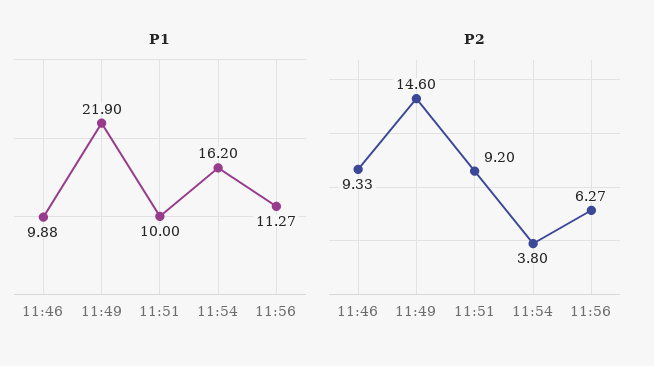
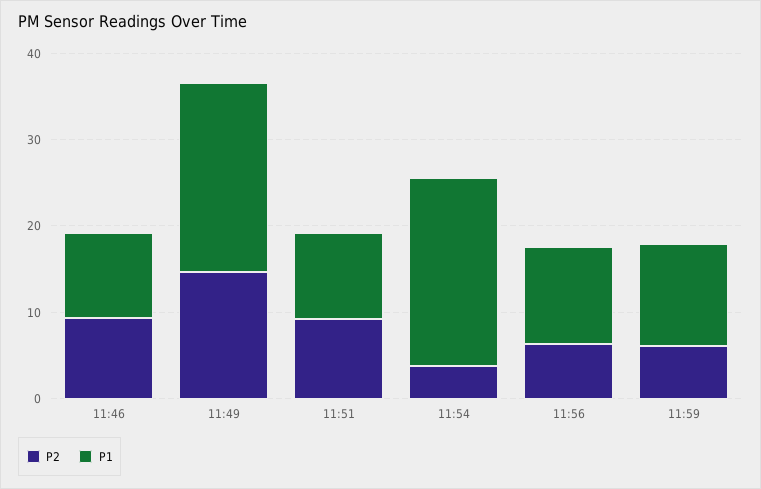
P1, 11:54: 16.2 -> 22
P2, 11:59: none -> 6
P1, 11:59: none -> 12

